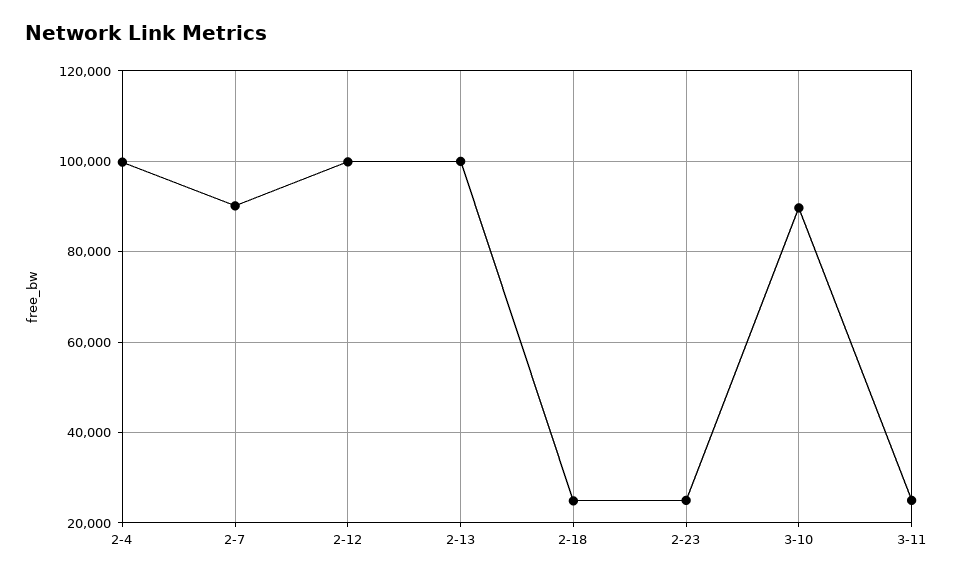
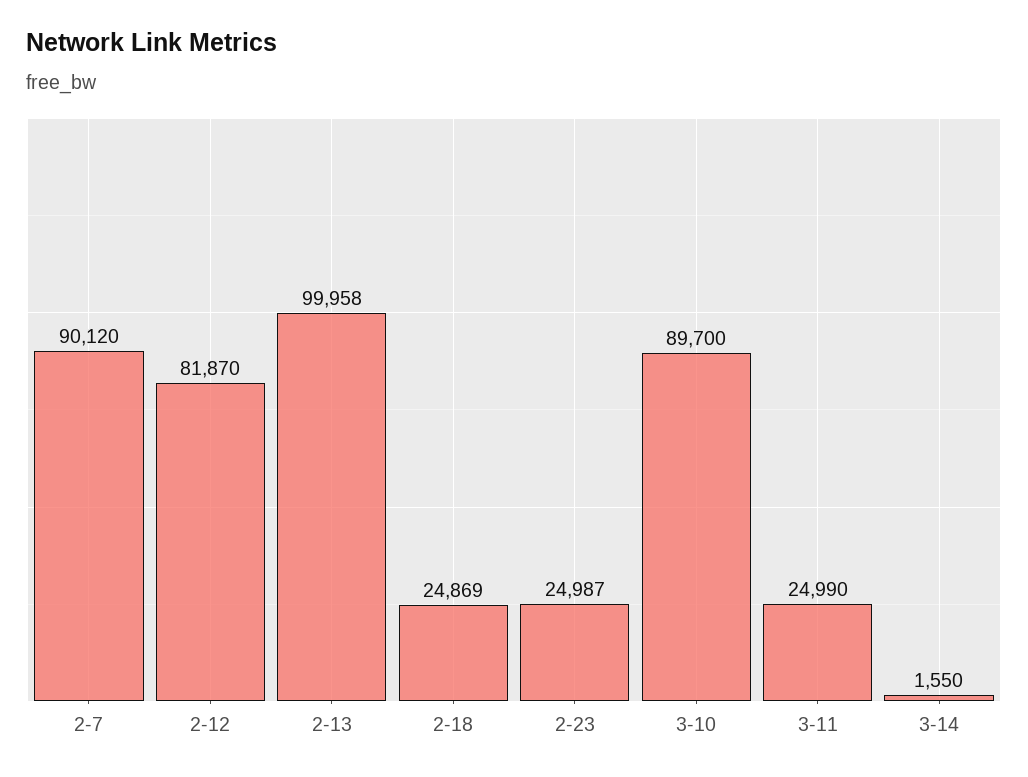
2-4: 100000 -> none
2-12: 100000 -> 81870
3-14: none -> 1550

